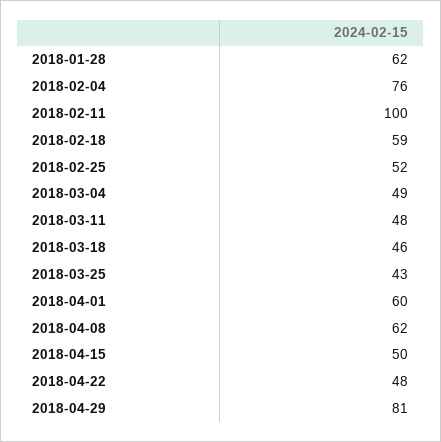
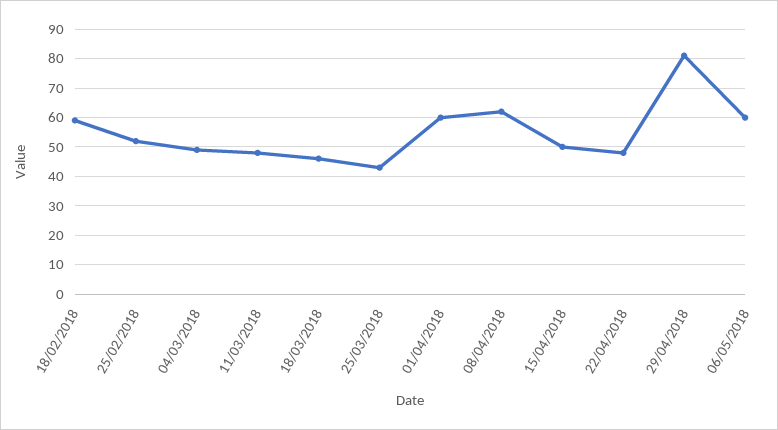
2018-01-28: 62 -> none
2018-02-04: 76 -> none
2018-02-11: 100 -> none
06/05/2018: none -> 60

